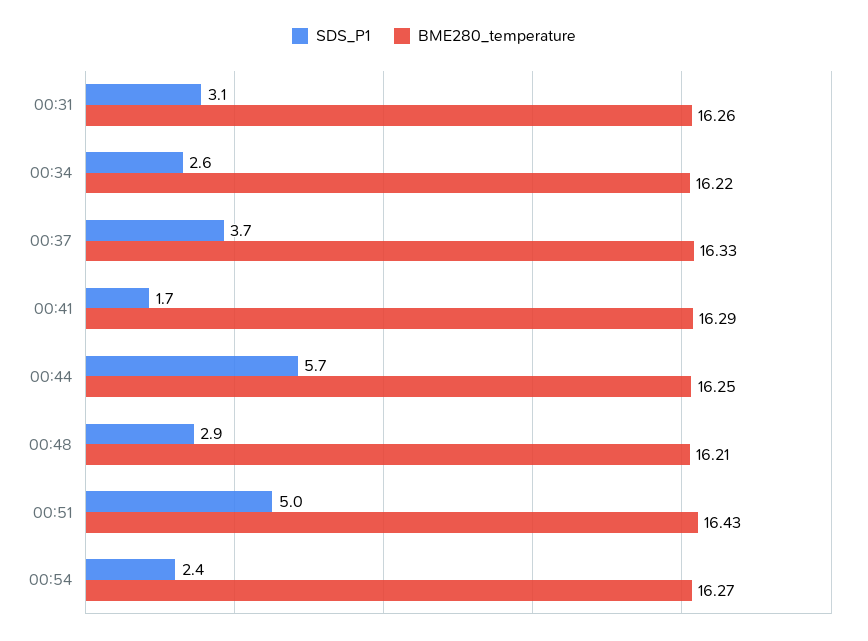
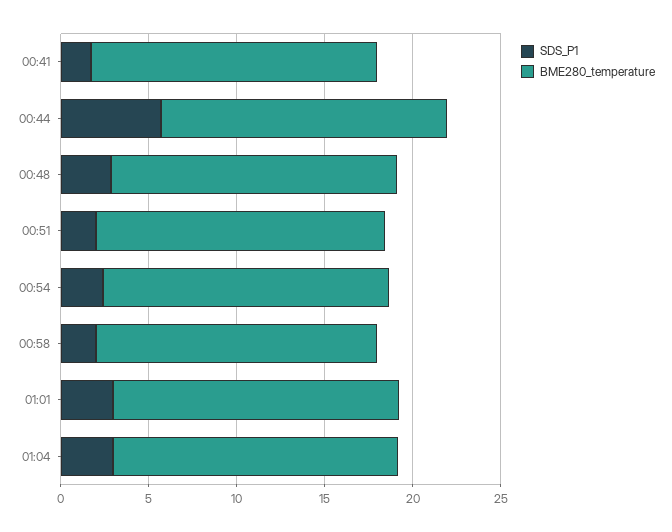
SDS_P1, 00:31: 3.1 -> none
BME280_temperature, 00:31: 16.26 -> none
SDS_P1, 00:34: 2.6 -> none
BME280_temperature, 00:34: 16.22 -> none
SDS_P1, 00:37: 3.7 -> none
BME280_temperature, 00:37: 16.33 -> none
SDS_P1, 00:51: 5 -> 2
SDS_P1, 00:58: none -> 2
BME280_temperature, 00:58: none -> 16
SDS_P1, 01:01: none -> 3
BME280_temperature, 01:01: none -> 16
SDS_P1, 01:04: none -> 3
BME280_temperature, 01:04: none -> 16

